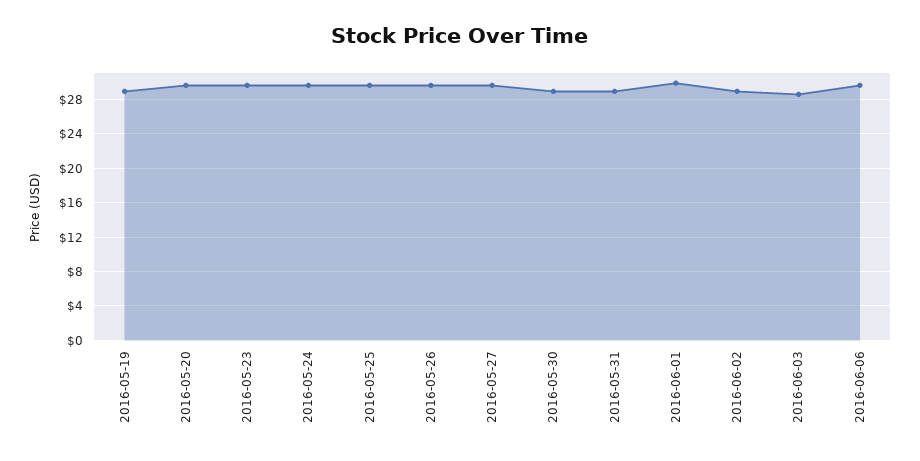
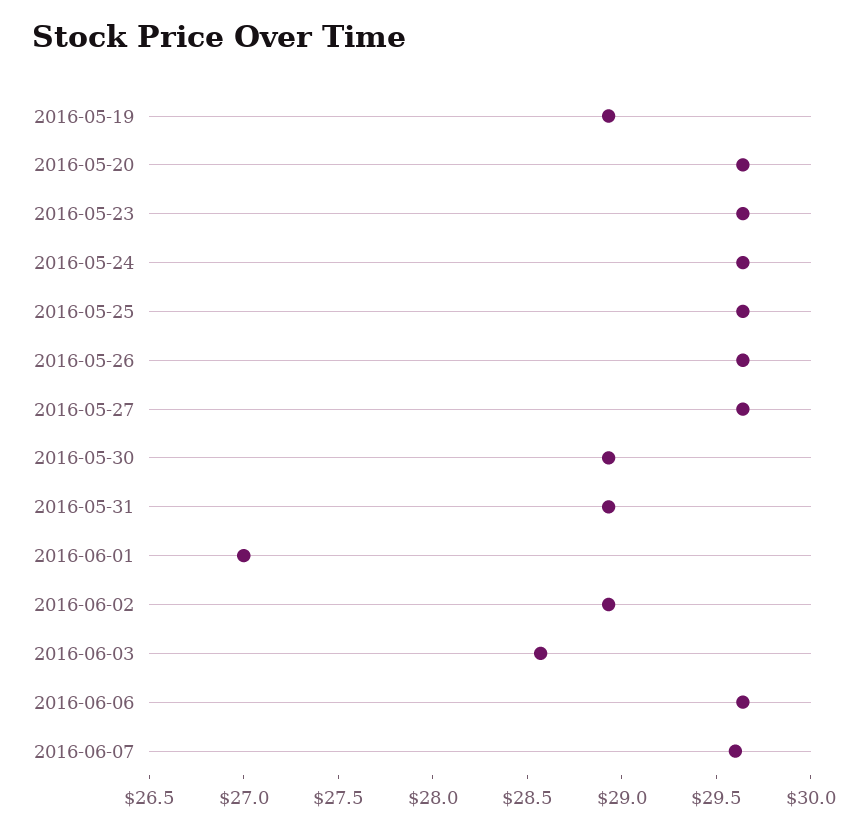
2016-06-01: 30 -> 27
2016-06-07: none -> 29.6

